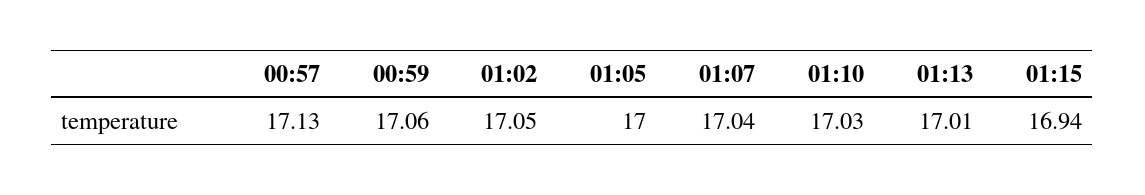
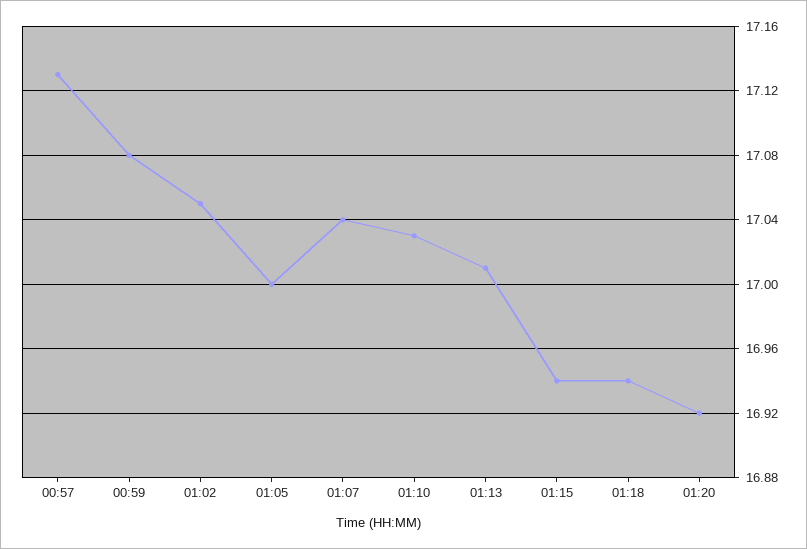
00:59: 17.06 -> 17.08
01:18: none -> 16.94
01:20: none -> 16.92

